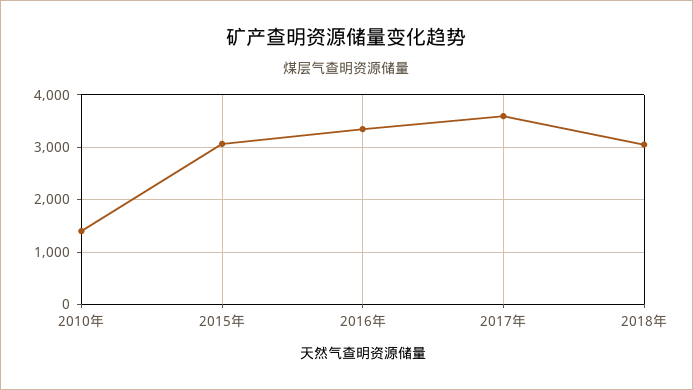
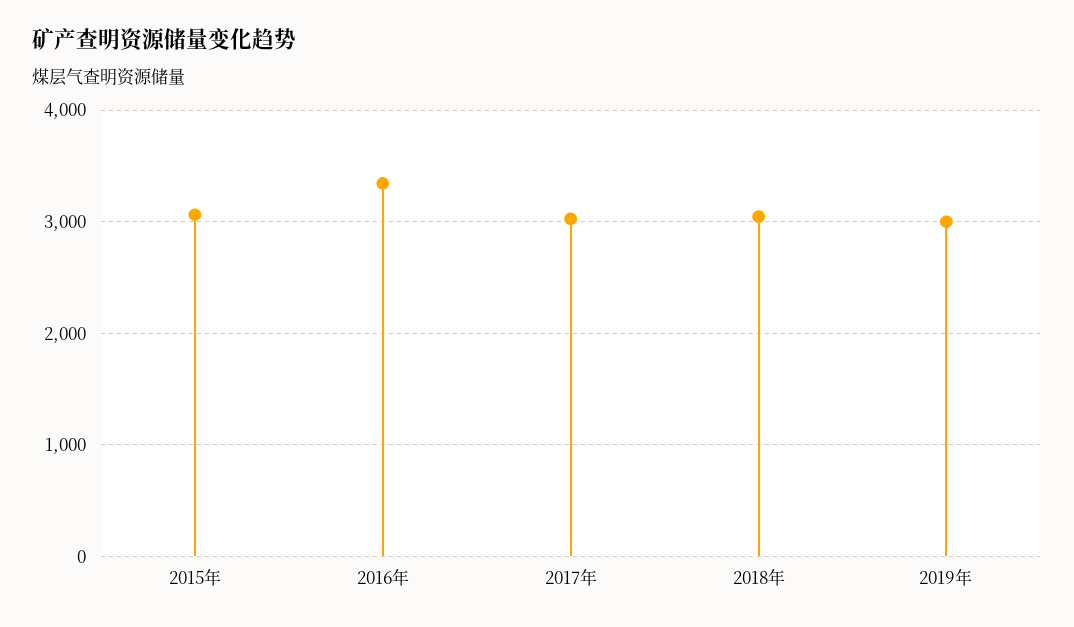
2010年: 1400 -> none
2017年: 3600 -> 3000
2019年: none -> 3000

